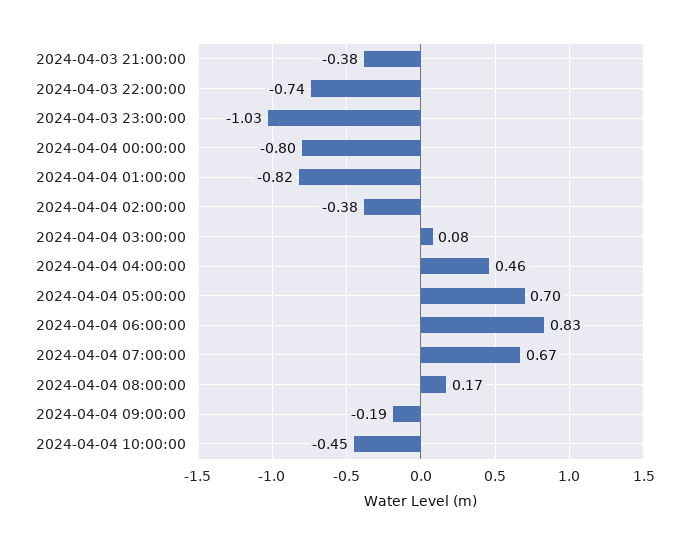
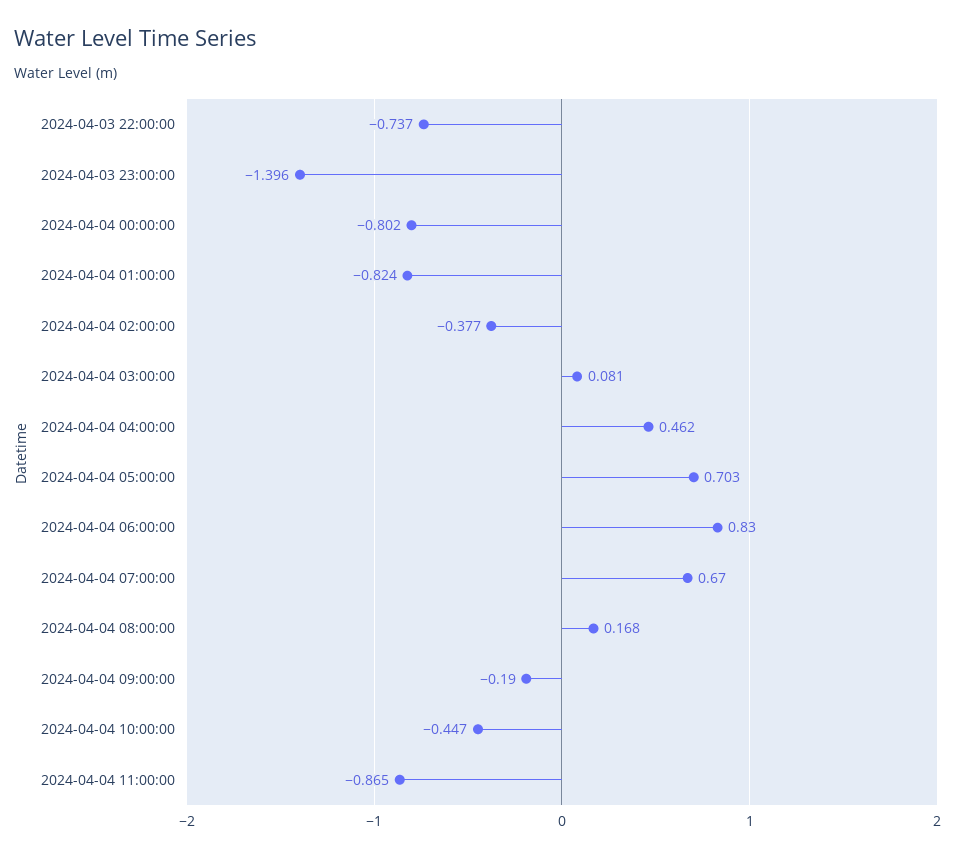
2024-04-03 21:00:00: -0.38 -> none
2024-04-03 23:00:00: -1.03 -> -1.396
2024-04-04 11:00:00: none -> -0.865

